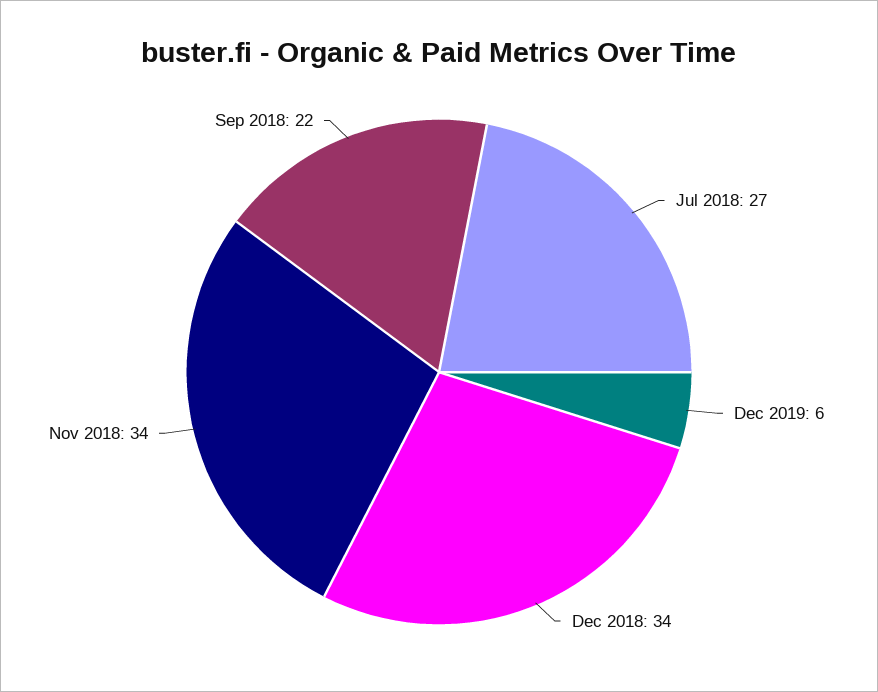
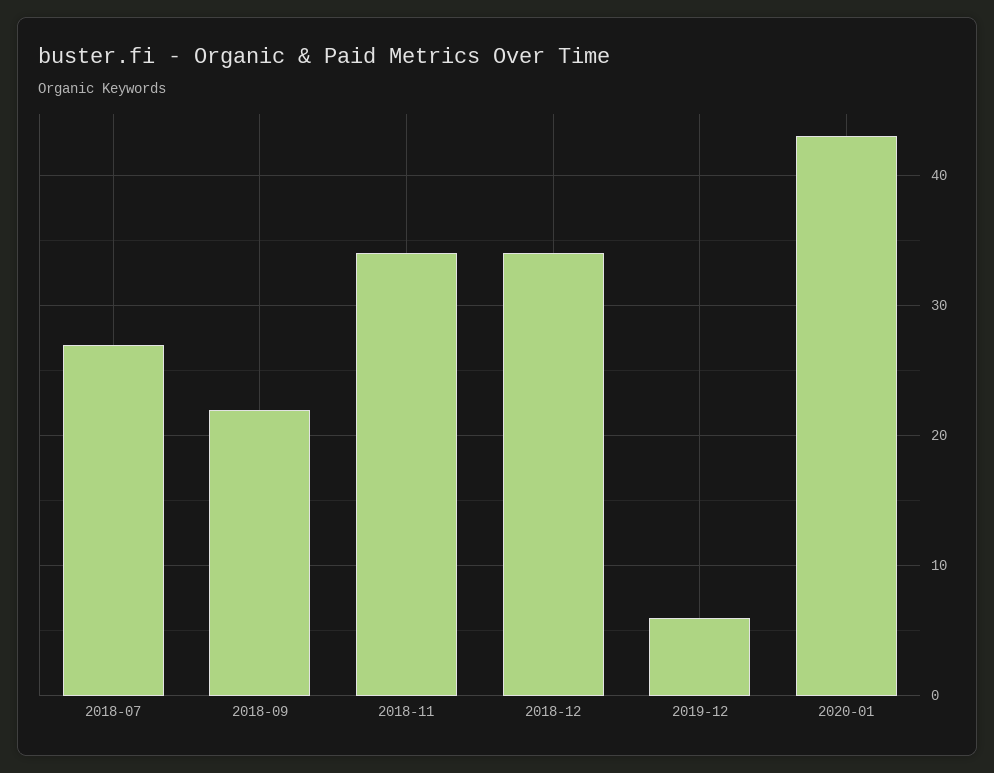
2020-01: none -> 43

